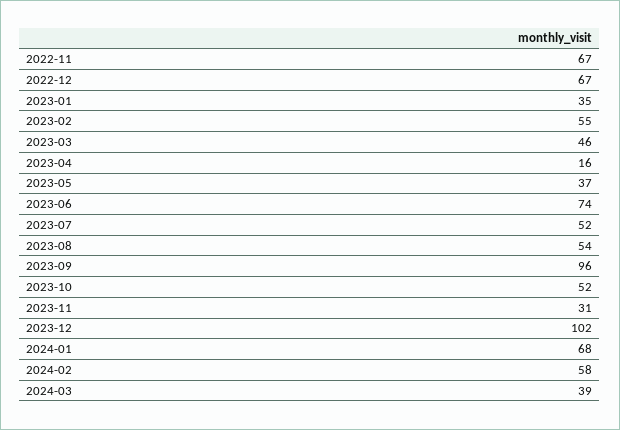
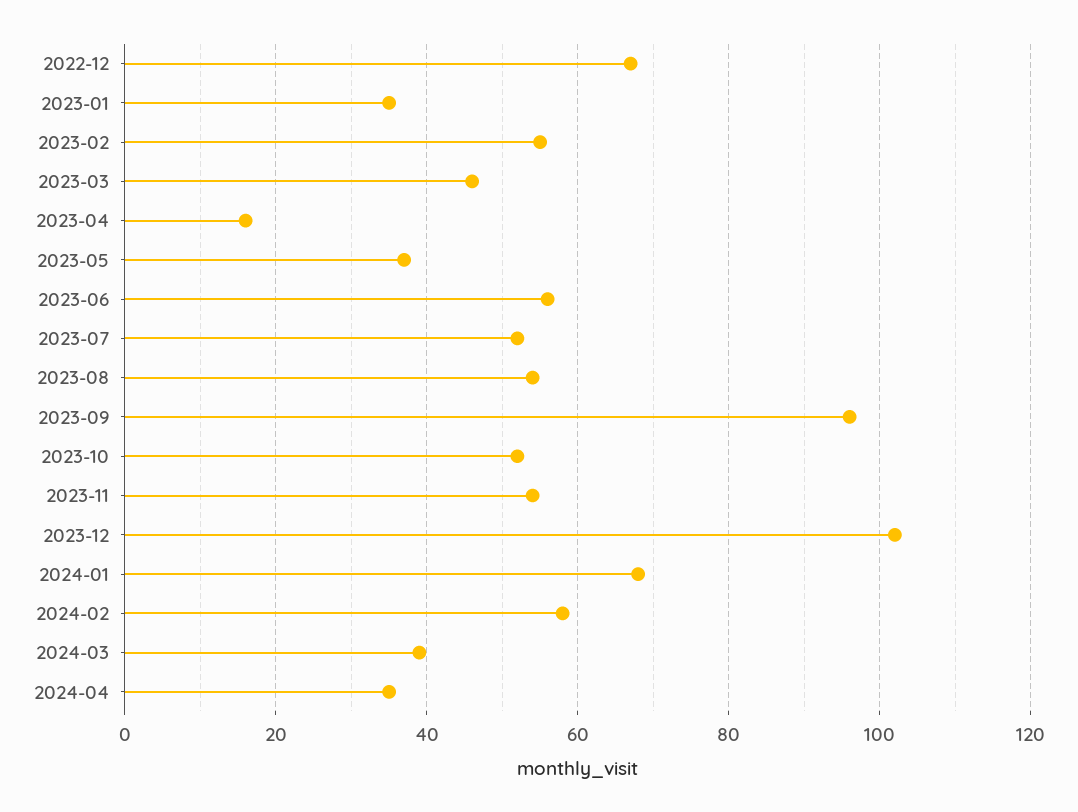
2022-11: 67 -> none
2023-06: 74 -> 55
2023-11: 31 -> 55
2024-04: none -> 35

